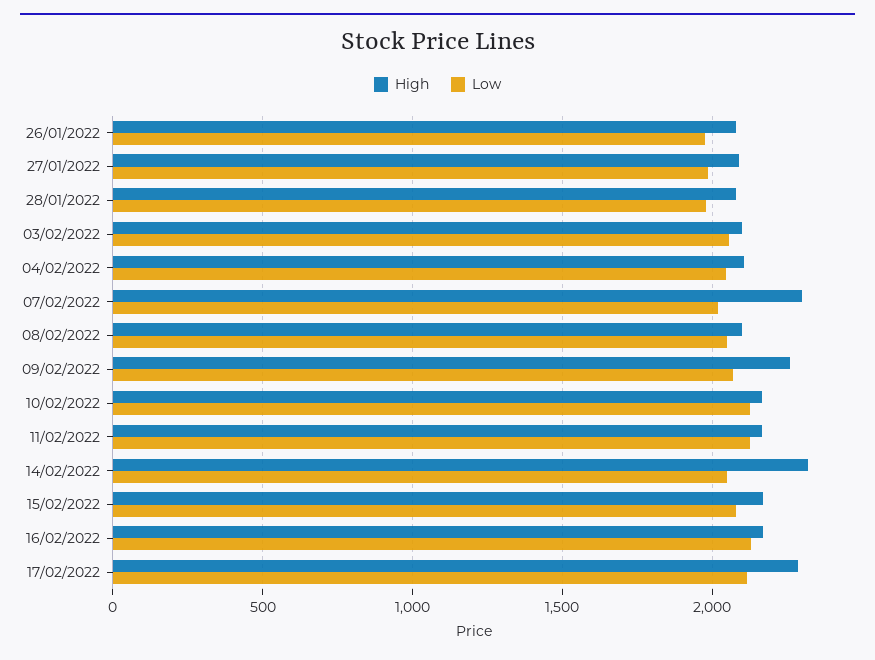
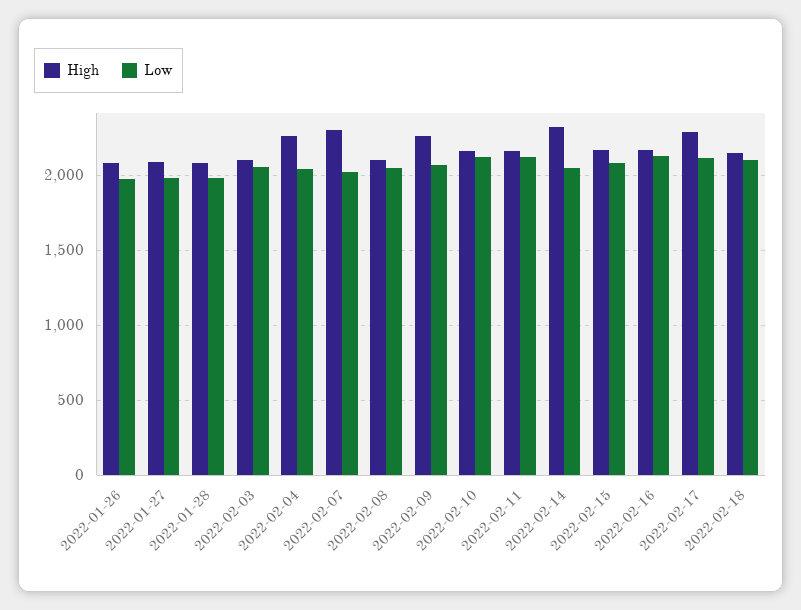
High, 04/02/2022: 2100 -> 2250
High, 2022-02-18: none -> 2150
Low, 2022-02-18: none -> 2100

